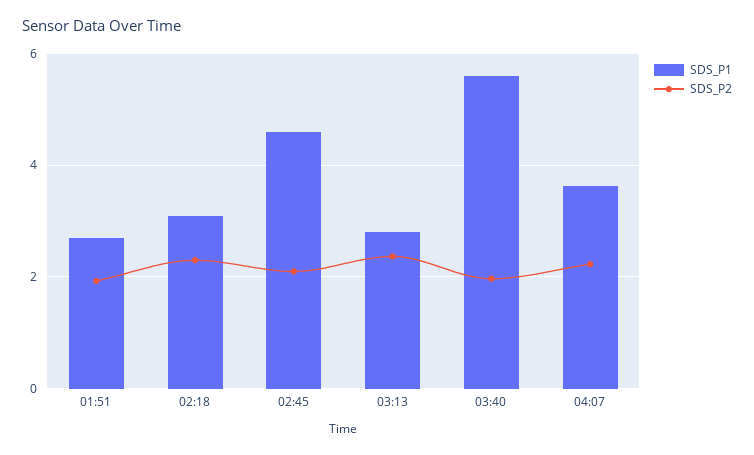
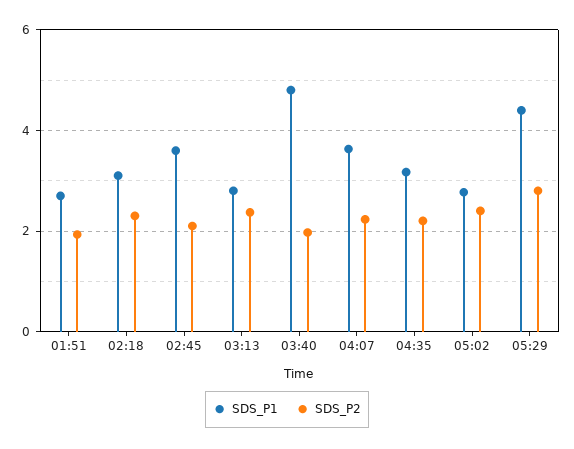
SDS_P1, 02:45: 4.6 -> 3.6
SDS_P1, 03:40: 5.6 -> 4.8
SDS_P1, 04:35: none -> 3.2
SDS_P2, 04:35: none -> 2.2
SDS_P1, 05:02: none -> 2.8
SDS_P2, 05:02: none -> 2.4
SDS_P1, 05:29: none -> 4.4
SDS_P2, 05:29: none -> 2.8

